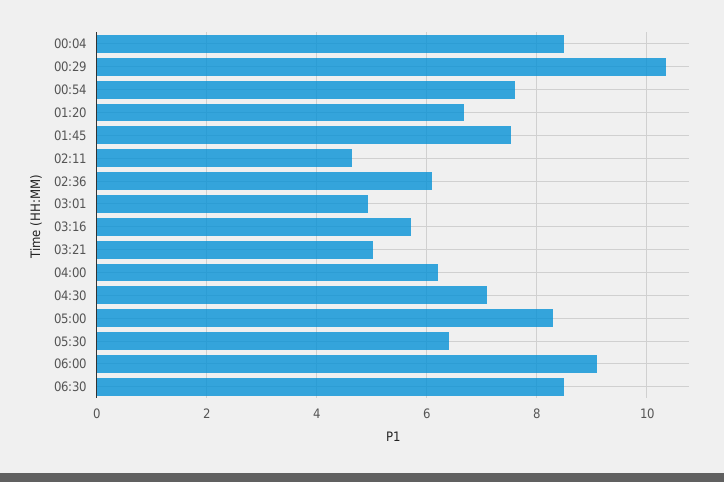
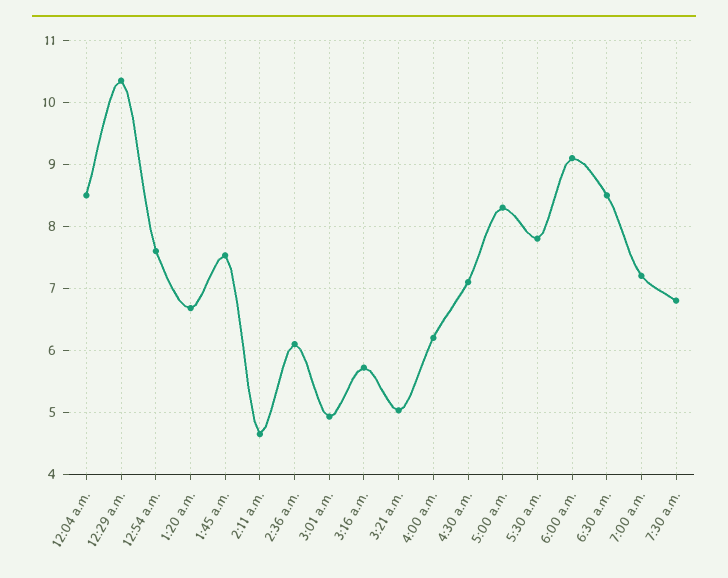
05:30: 6.4 -> 7.8
7:00 a.m.: none -> 7.2
7:30 a.m.: none -> 6.8

